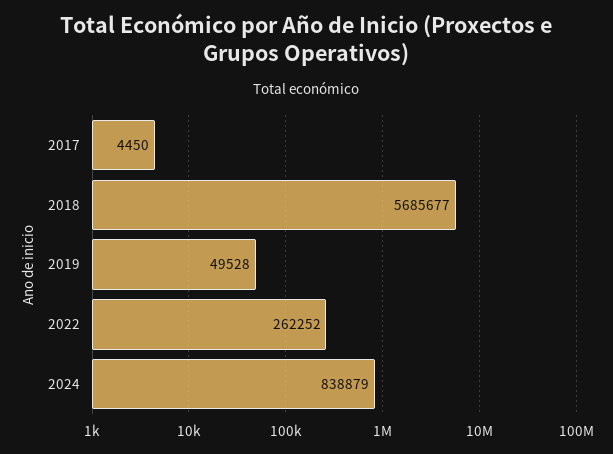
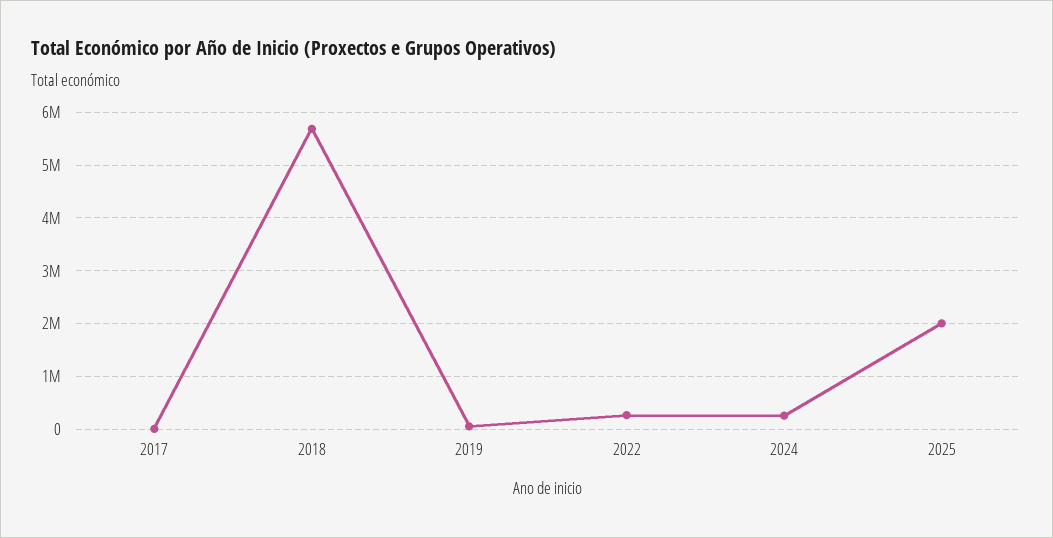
2024: 838879 -> 200000
2025: none -> 2000000

